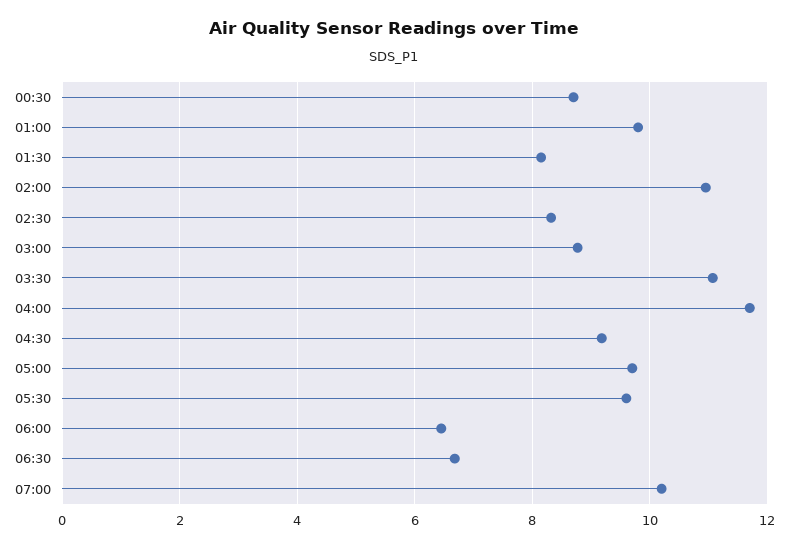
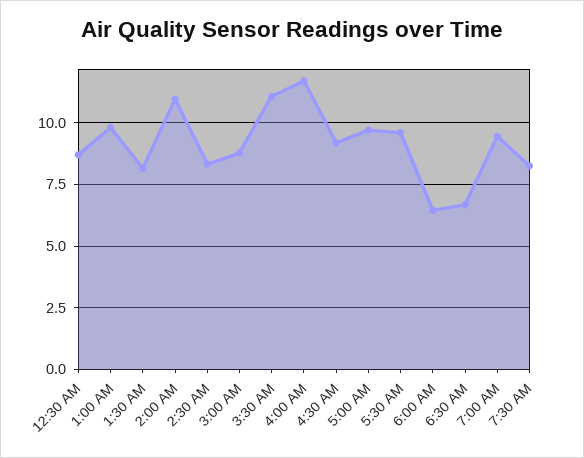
07:00: 10.2 -> 9.5
7:30 AM: none -> 8.25

